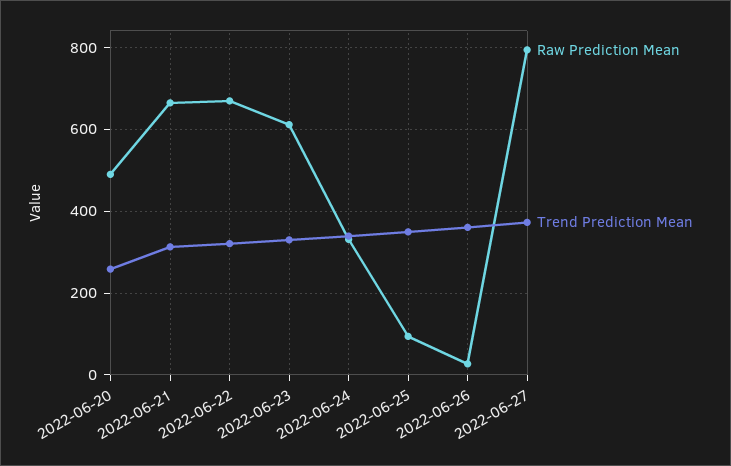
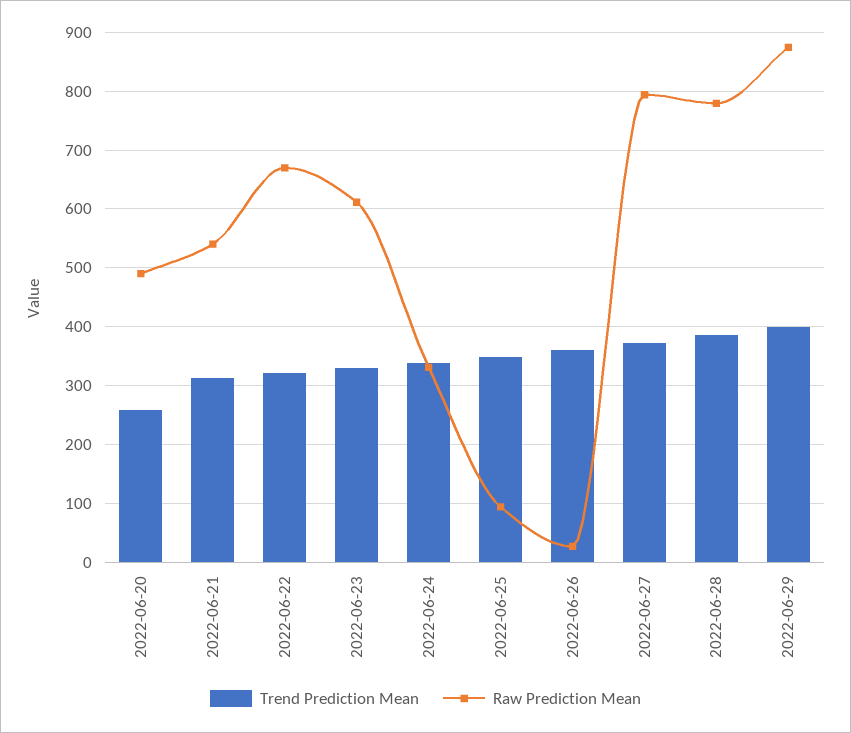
Raw Prediction Mean, 2022-06-21: 660 -> 540
Trend Prediction Mean, 2022-06-28: none -> 380
Raw Prediction Mean, 2022-06-28: none -> 780
Trend Prediction Mean, 2022-06-29: none -> 400
Raw Prediction Mean, 2022-06-29: none -> 880

